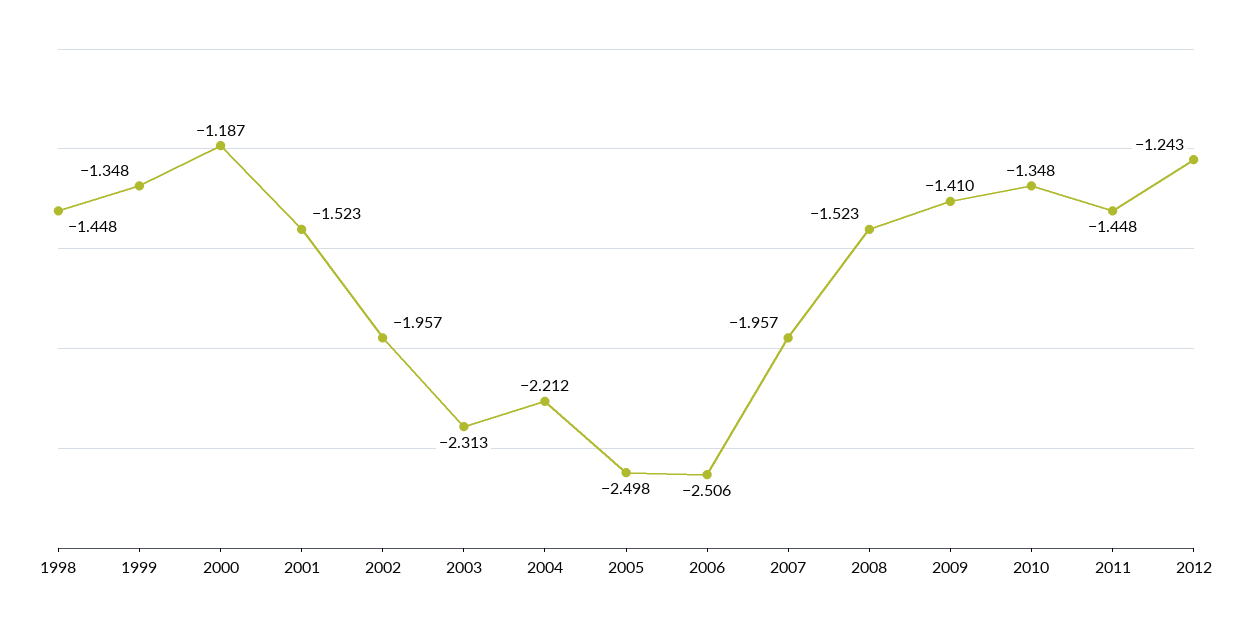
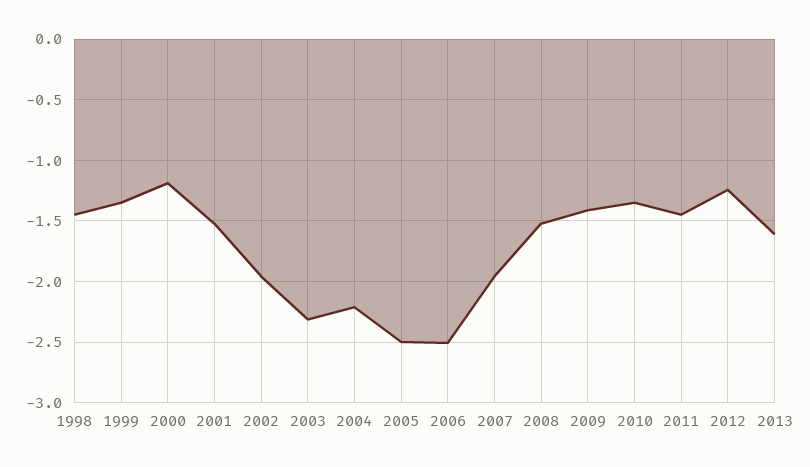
2013: none -> -1.6

